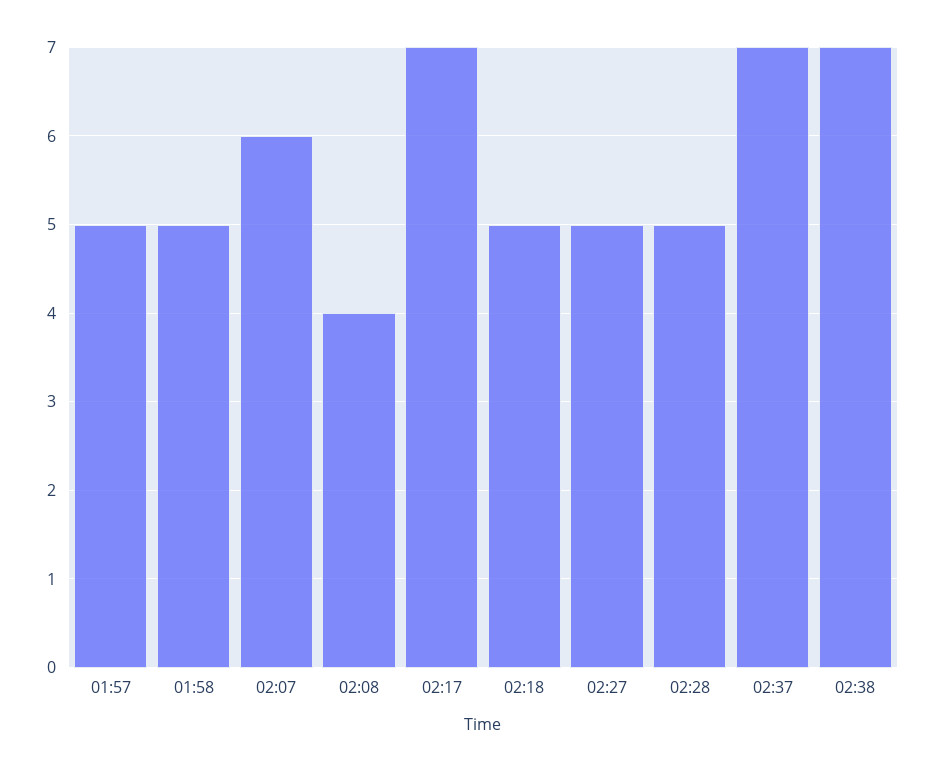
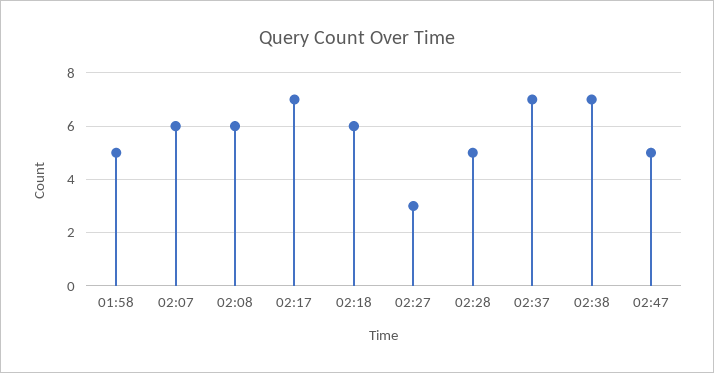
01:57: 5 -> none
02:08: 4 -> 6
02:18: 5 -> 6
02:27: 5 -> 3
02:47: none -> 5

